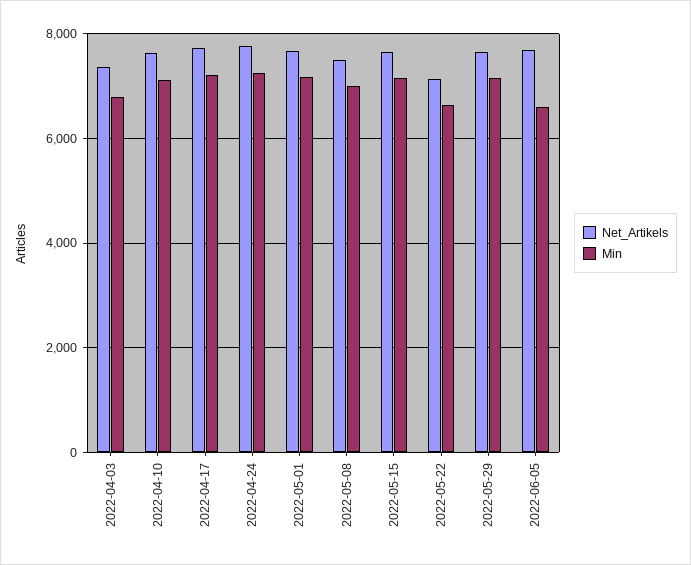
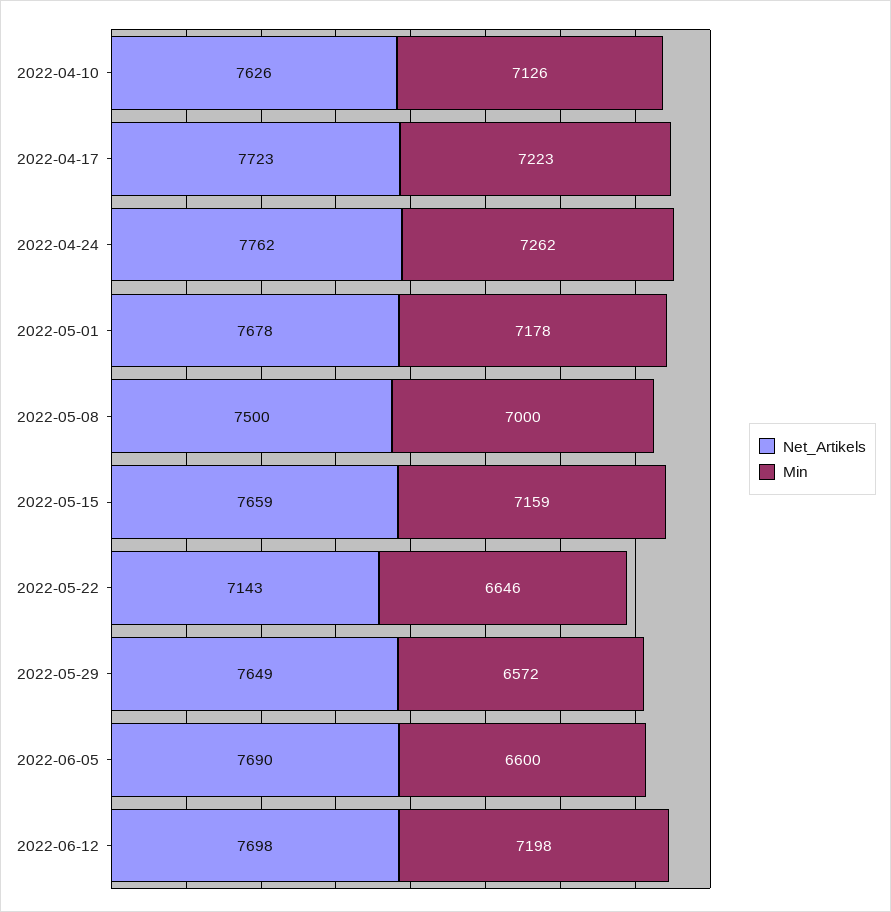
Net_Artikels, 2022-04-03: 7400 -> none
Min, 2022-04-03: 6800 -> none
Min, 2022-05-29: 7200 -> 6572
Net_Artikels, 2022-06-12: none -> 7698
Min, 2022-06-12: none -> 7198

